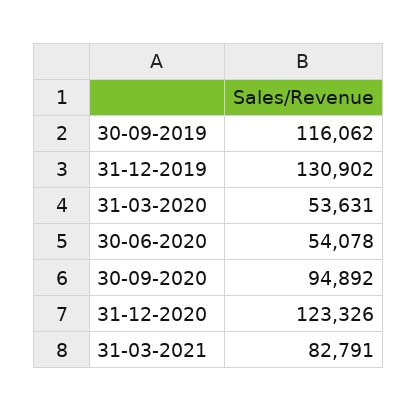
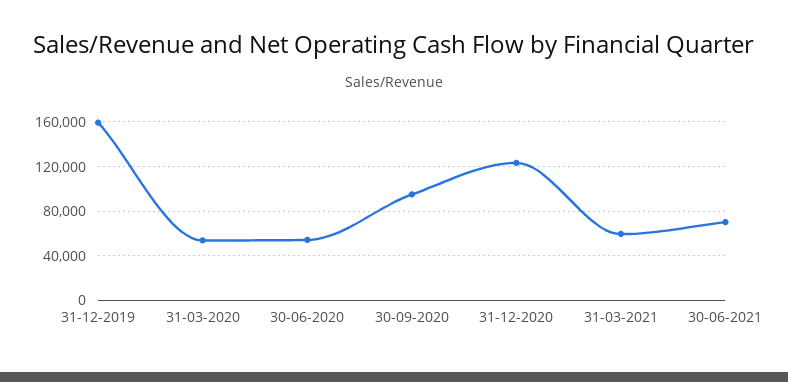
30-09-2019: 116062 -> none
31-12-2019: 130902 -> 160000
31-03-2021: 82791 -> 60000
30-06-2021: none -> 70000

